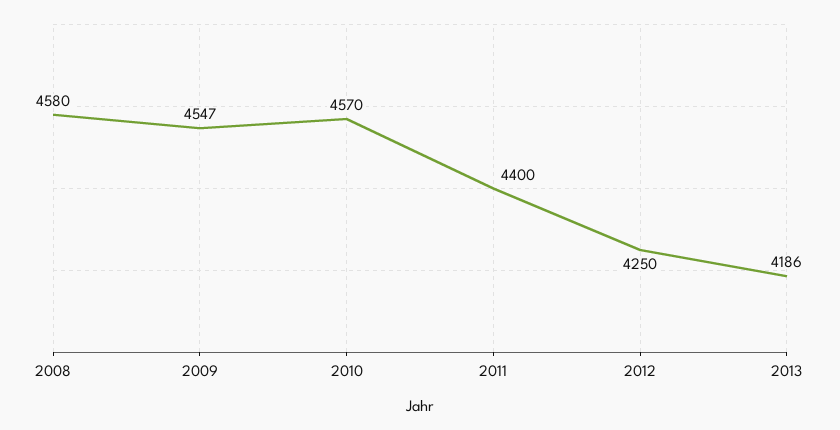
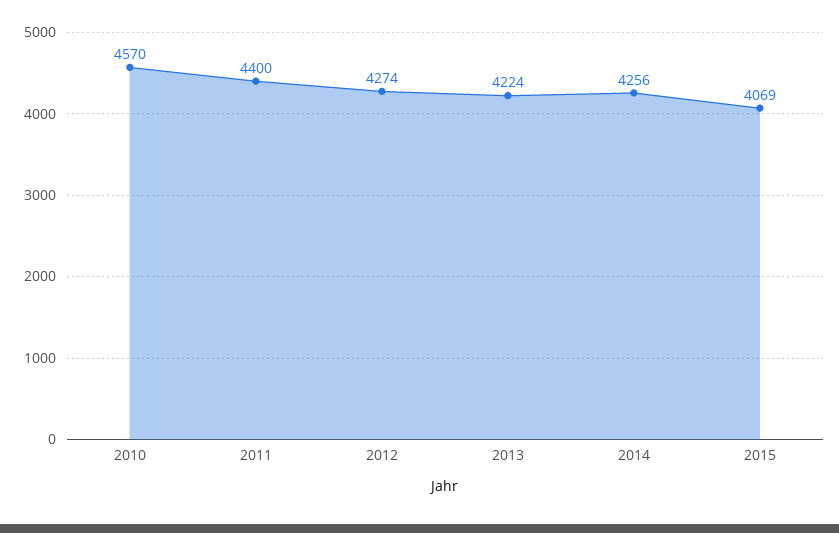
2008: 4580 -> none
2009: 4547 -> none
2012: 4250 -> 4274
2013: 4186 -> 4224
2014: none -> 4256
2015: none -> 4069

